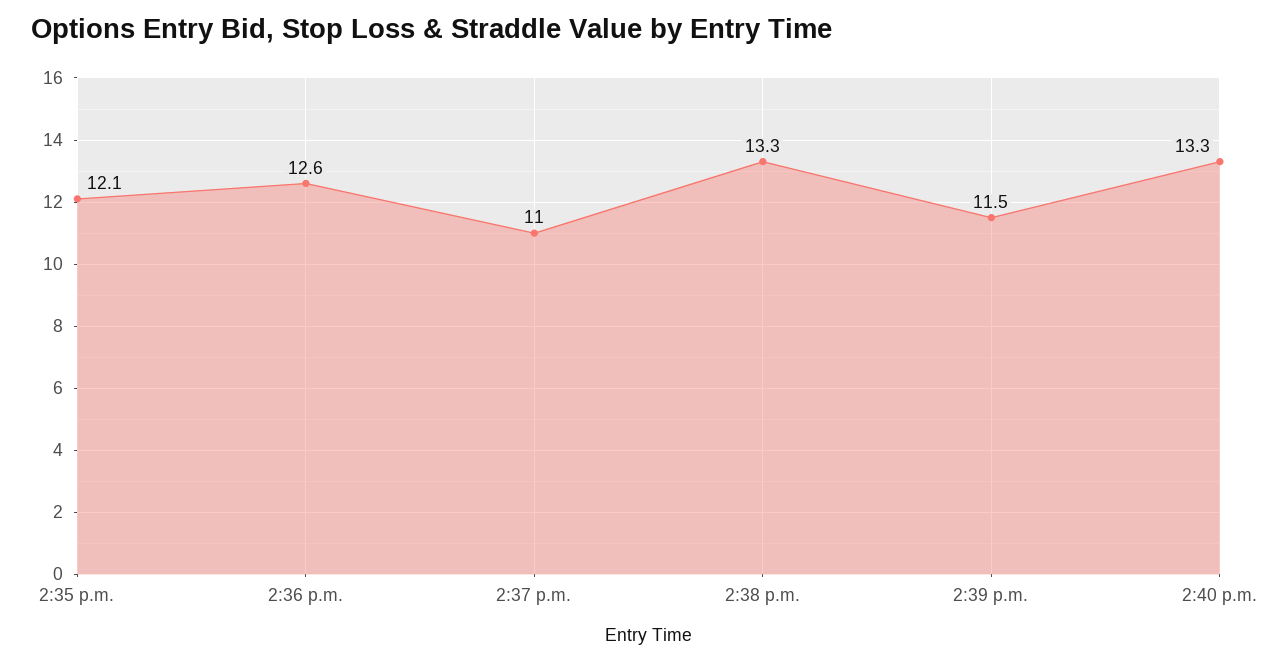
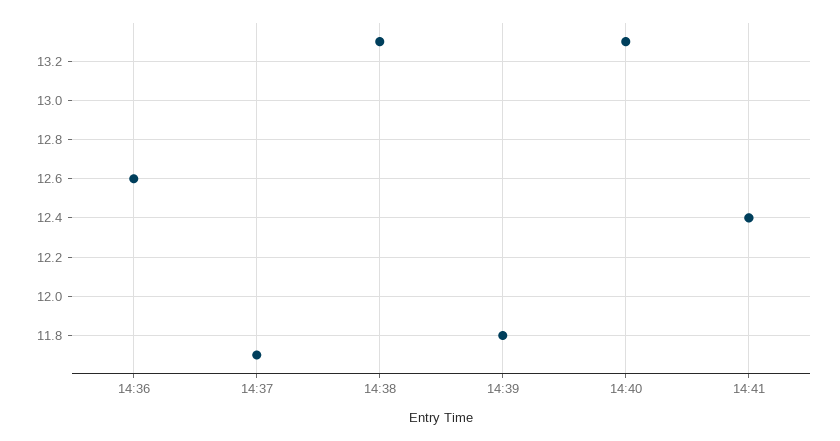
2:35 p.m.: 12.1 -> none
2:37 p.m.: 11 -> 11.7
2:39 p.m.: 11.5 -> 11.8
14:41: none -> 12.4

